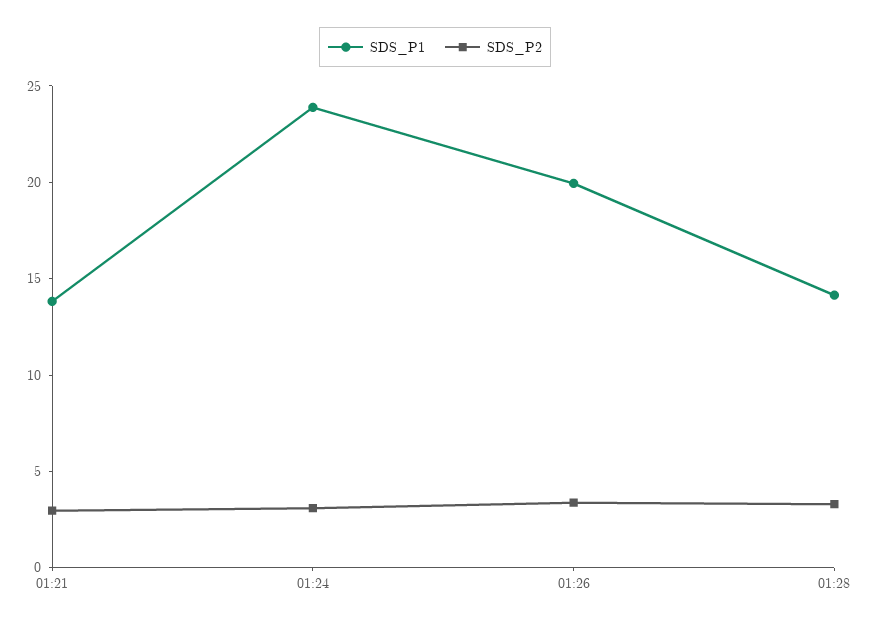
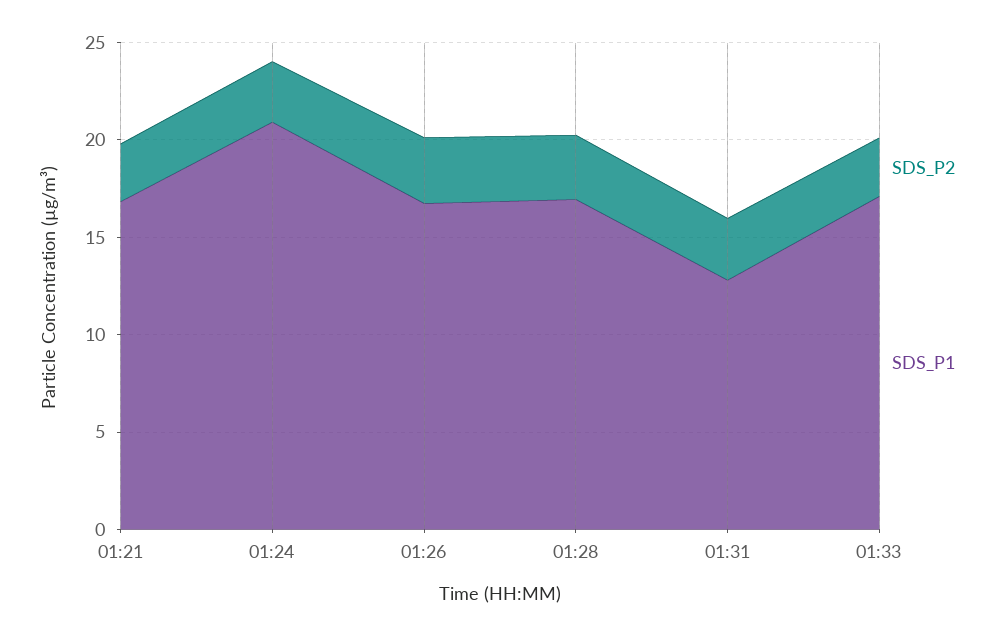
SDS_P1, 01:21: 14 -> 17
SDS_P1, 01:24: 24 -> 21
SDS_P1, 01:26: 20 -> 17
SDS_P1, 01:28: 14 -> 17
SDS_P2, 01:31: none -> 3
SDS_P1, 01:31: none -> 13
SDS_P2, 01:33: none -> 3
SDS_P1, 01:33: none -> 17

